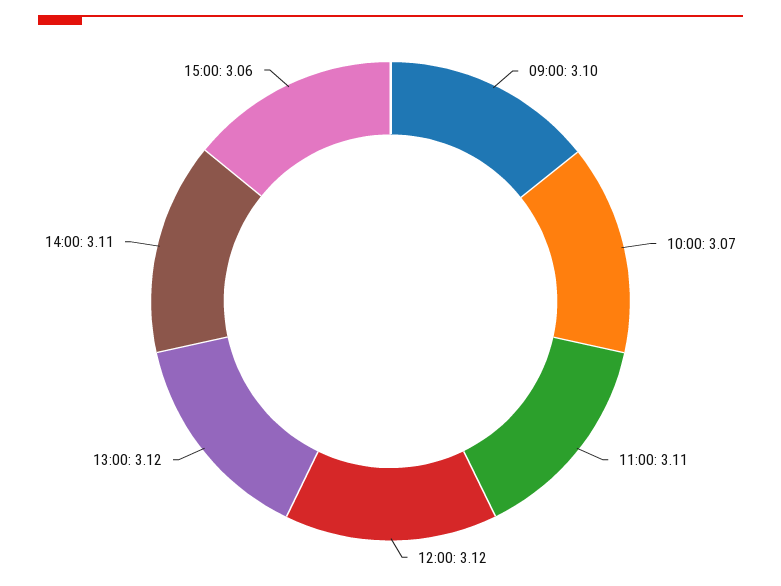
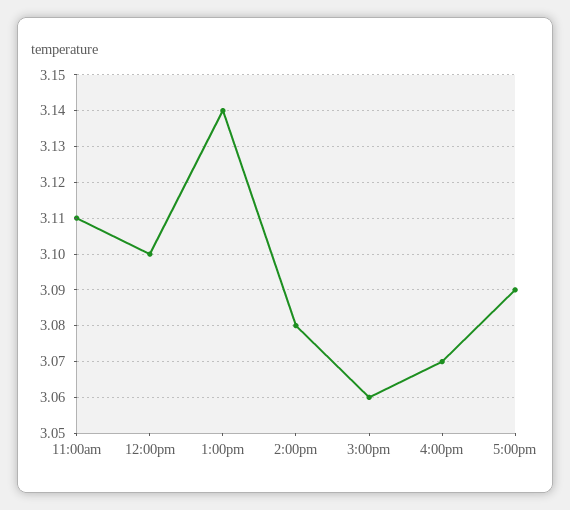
09:00: 3.1 -> none
10:00: 3.07 -> none
12:00: 3.12 -> 3.1
13:00: 3.12 -> 3.14
14:00: 3.11 -> 3.08
4:00pm: none -> 3.07
5:00pm: none -> 3.09

